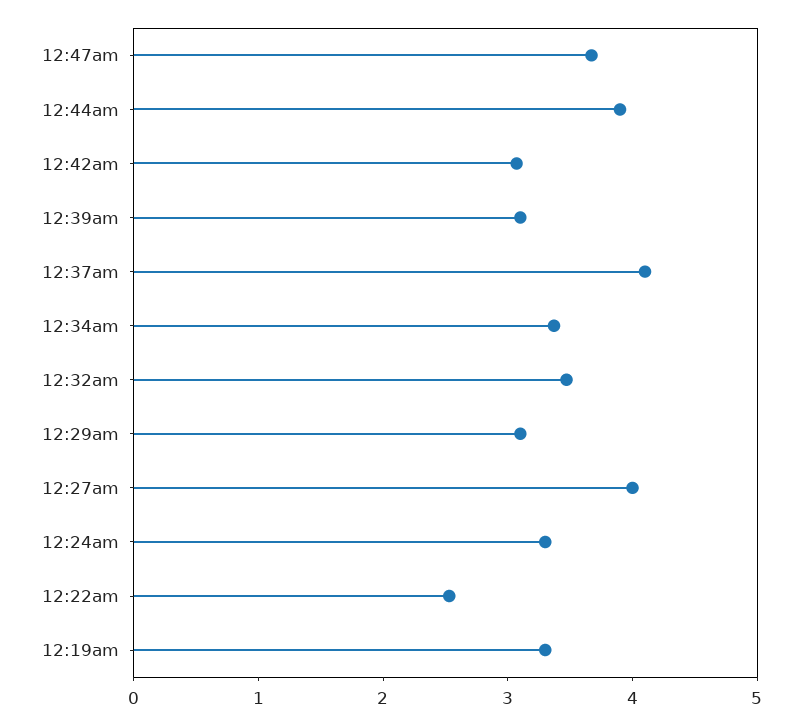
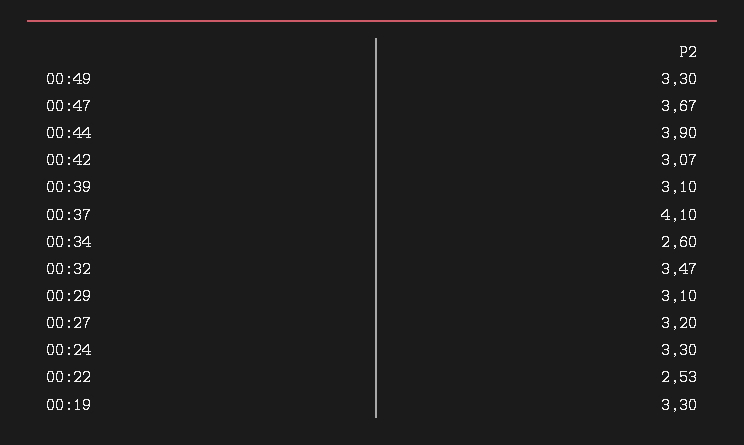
12:34am: 3.4 -> 2.6
12:27am: 4 -> 3.2
00:49: none -> 3.3

